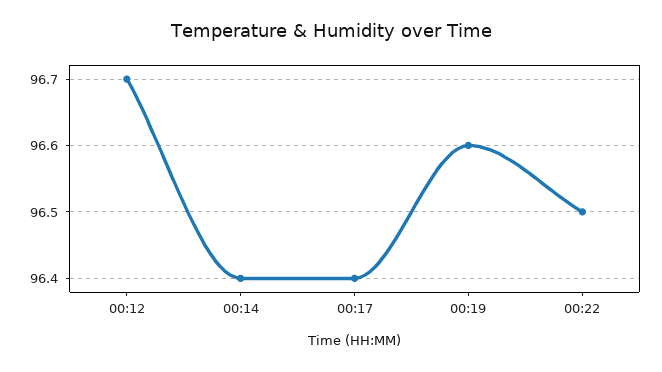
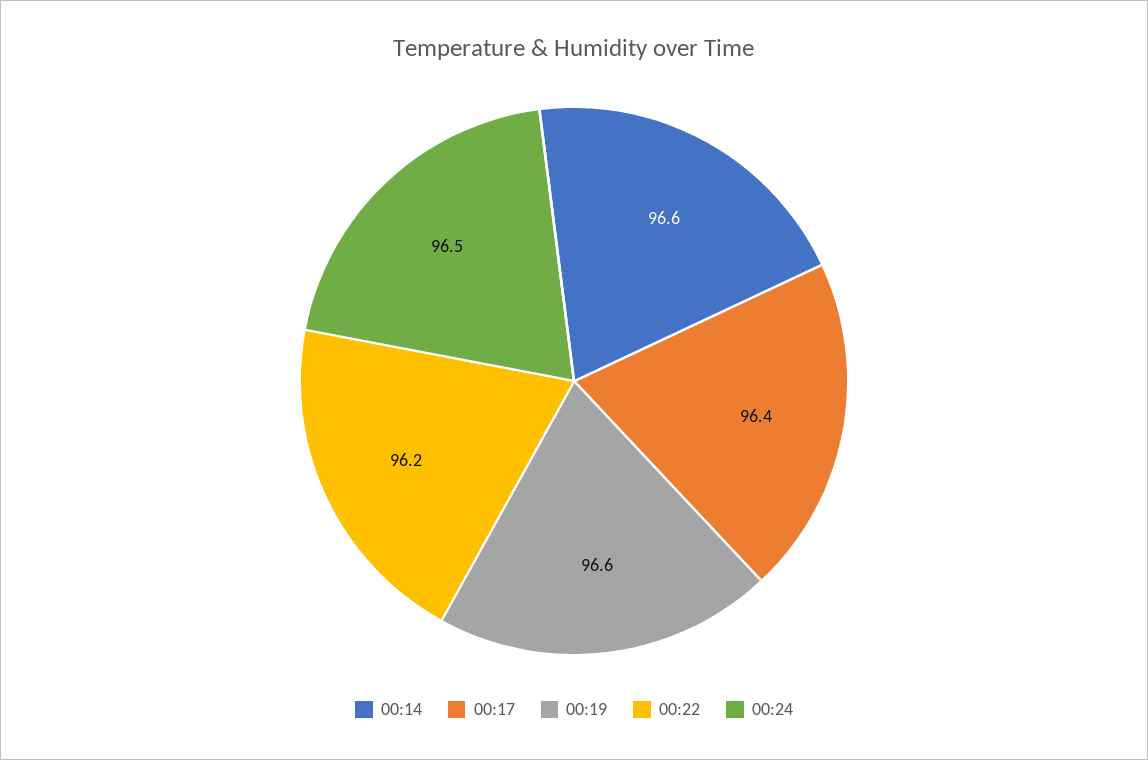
00:12: 96.7 -> none
00:14: 96.4 -> 96.6
00:22: 96.5 -> 96.2
00:24: none -> 96.5

